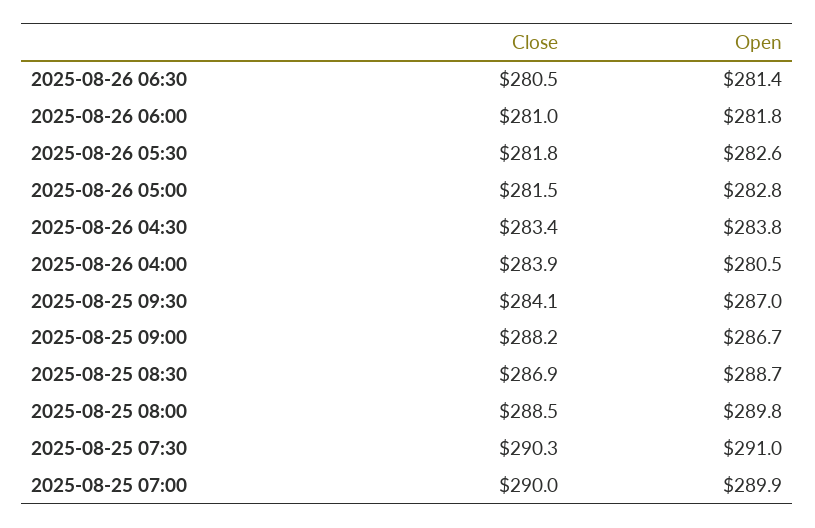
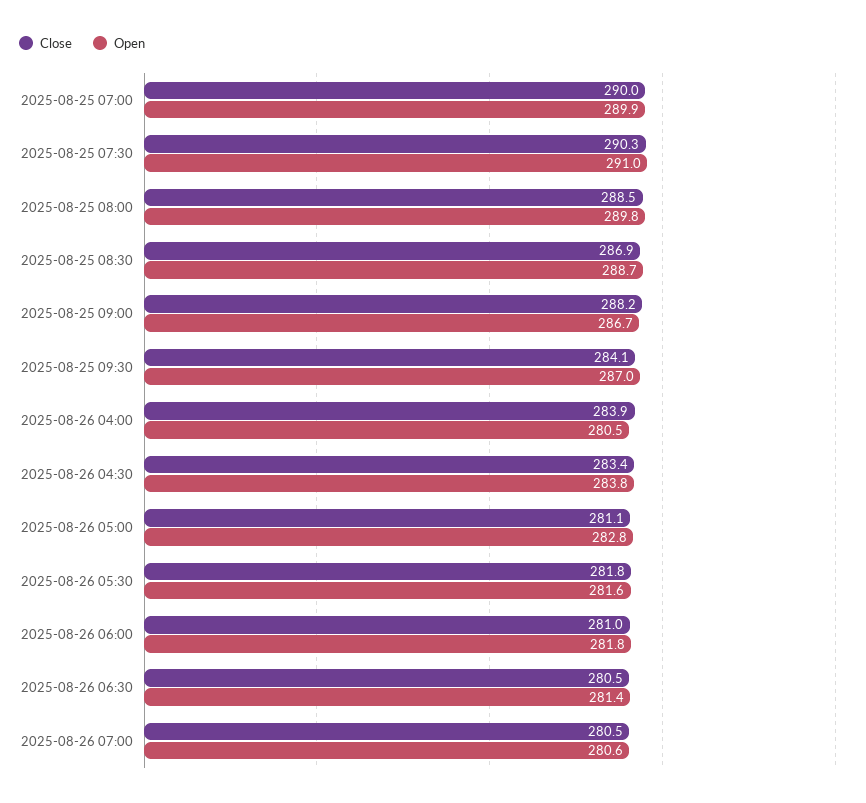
Open, 2025-08-26 05:30: 282.6 -> 281.6
Close, 2025-08-26 05:00: 281.5 -> 281.1
Close, 2025-08-26 07:00: none -> 280.5
Open, 2025-08-26 07:00: none -> 280.6

